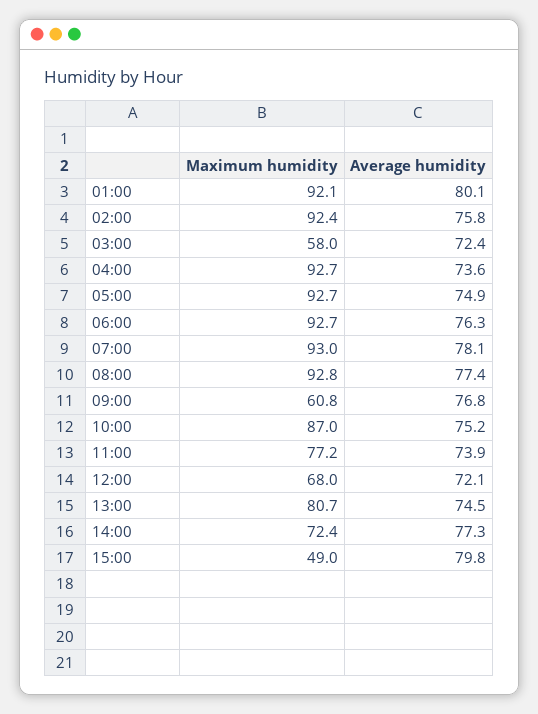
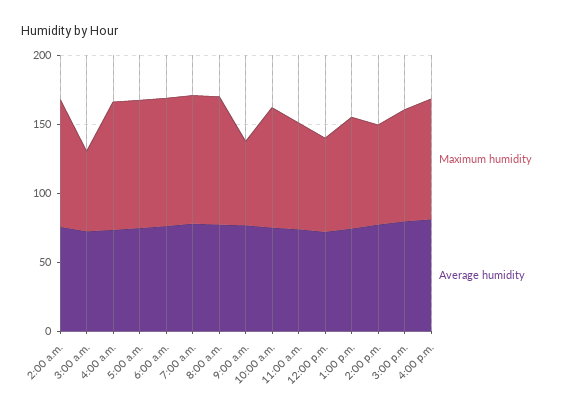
Maximum humidity, 01:00: 92.1 -> none
Average humidity, 01:00: 80.1 -> none
Maximum humidity, 15:00: 49 -> 80
Maximum humidity, 4:00 p.m.: none -> 90
Average humidity, 4:00 p.m.: none -> 80

